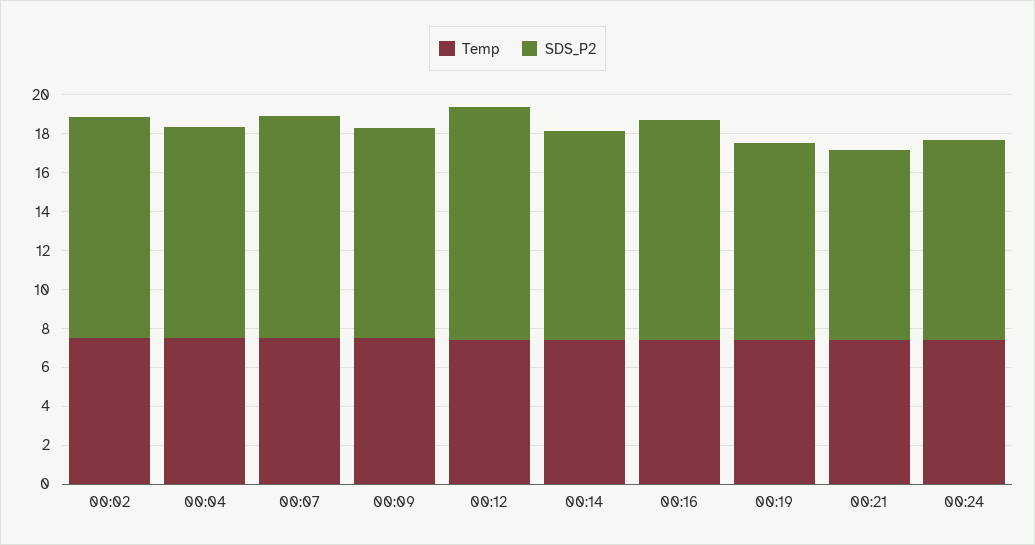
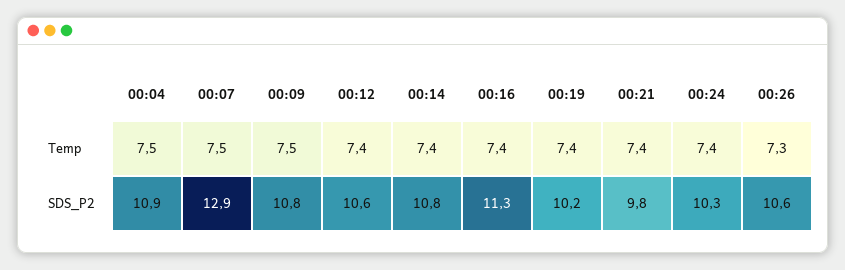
Temp, 00:02: 7.5 -> none
SDS_P2, 00:02: 11.5 -> none
SDS_P2, 00:07: 11.5 -> 12.9
SDS_P2, 00:12: 12 -> 10.6
Temp, 00:26: none -> 7.3
SDS_P2, 00:26: none -> 10.6

